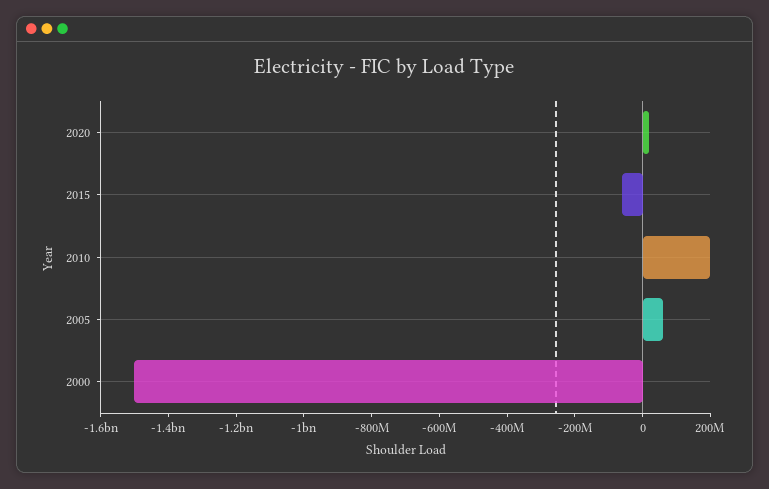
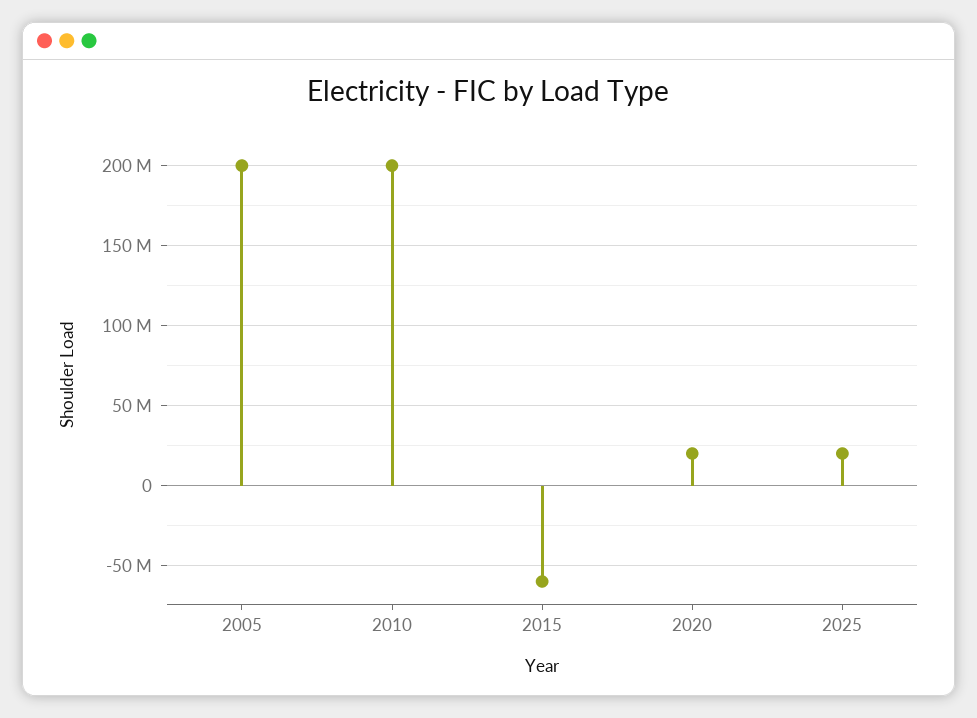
2005: 50000000 -> 200000000
2000: -1500000000 -> none
2025: none -> 20000000

